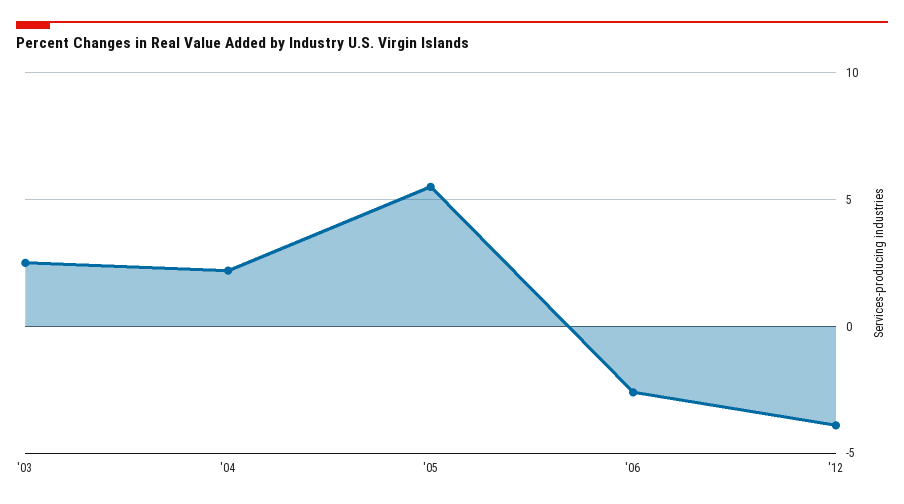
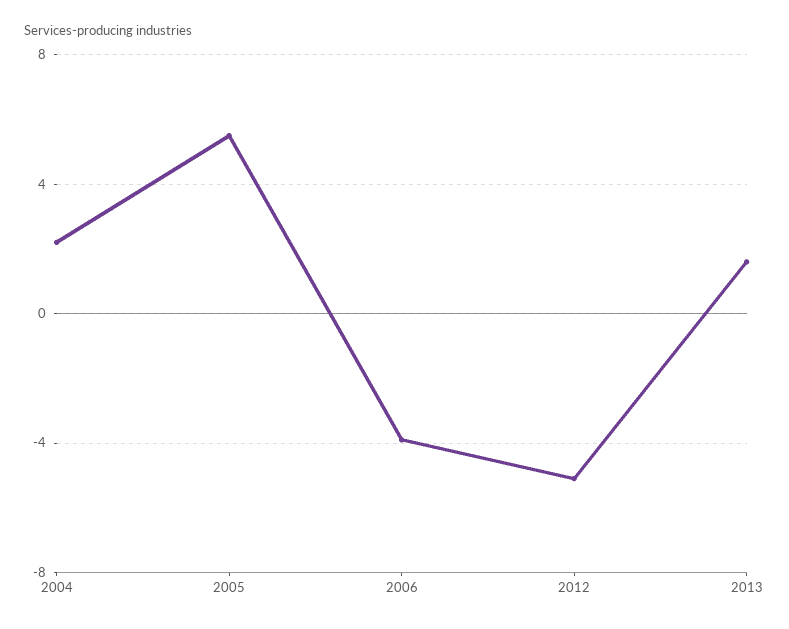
'03: 2.5 -> none
'06: -2.5 -> -4
'12: -4 -> -5
2013: none -> 1.5

